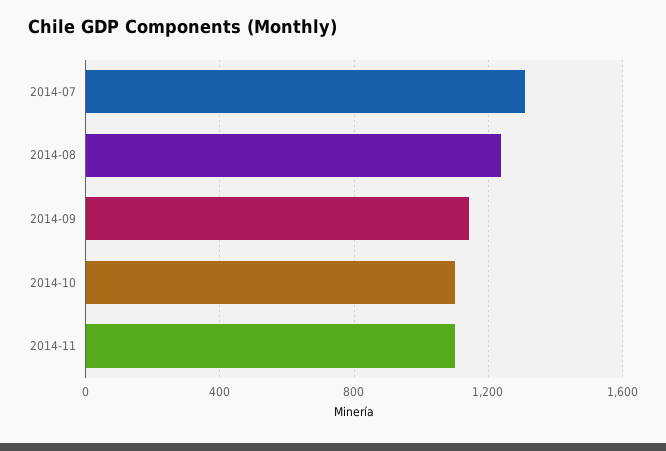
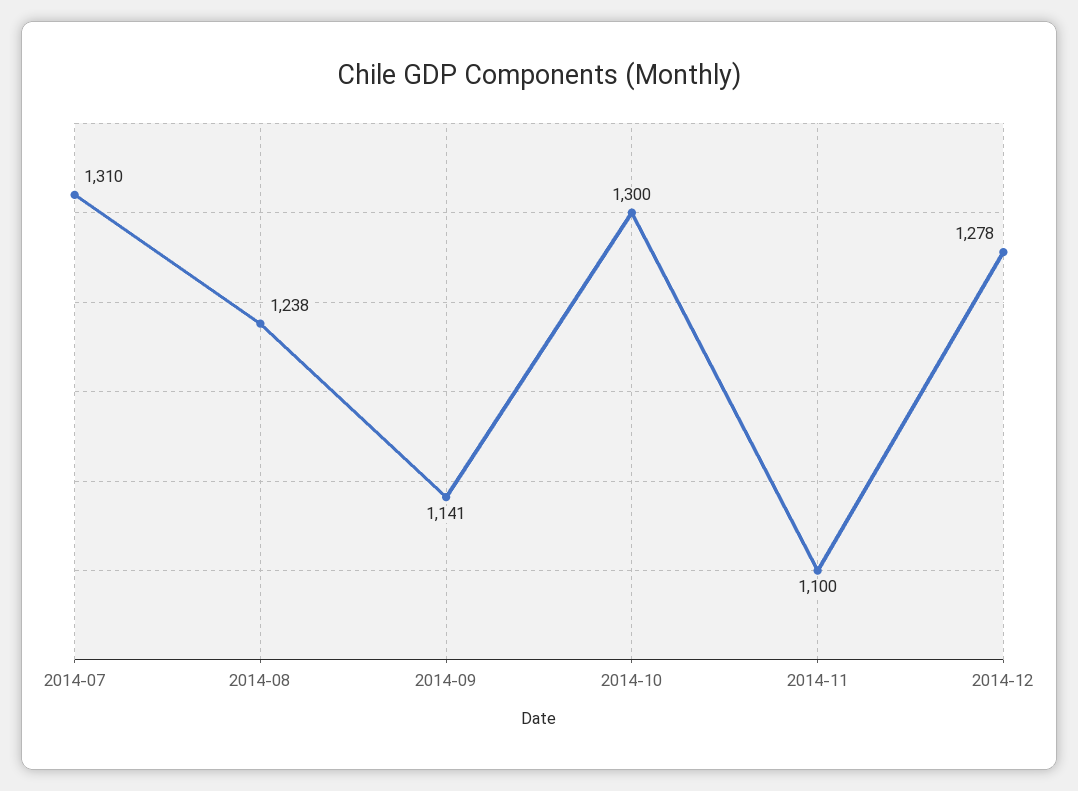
2014-10: 1100 -> 1300
2014-12: none -> 1278

